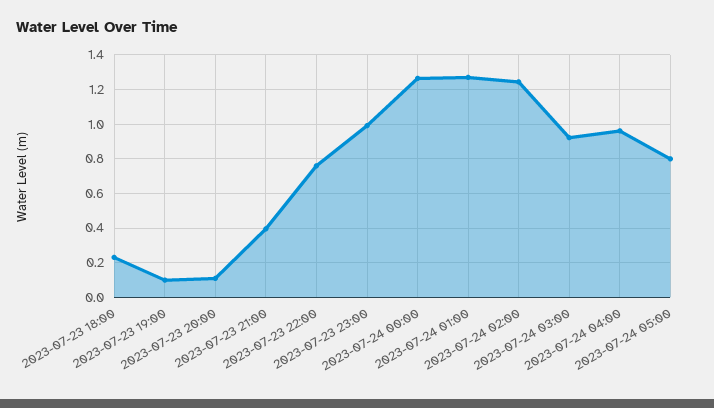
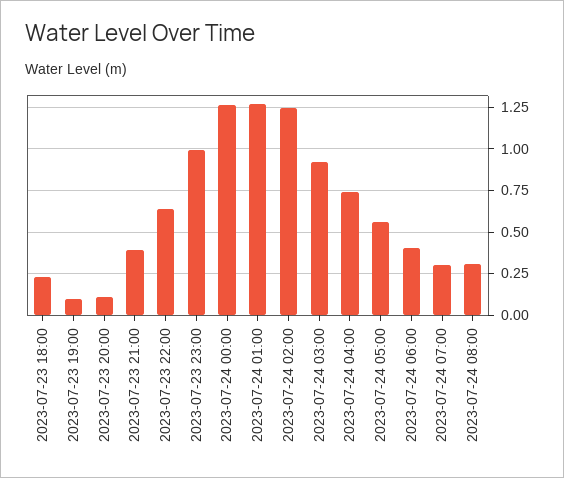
2023-07-23 22:00: 0.75 -> 0.65
2023-07-24 04:00: 0.95 -> 0.75
2023-07-24 05:00: 0.8 -> 0.55
2023-07-24 06:00: none -> 0.4
2023-07-24 07:00: none -> 0.3
2023-07-24 08:00: none -> 0.3

